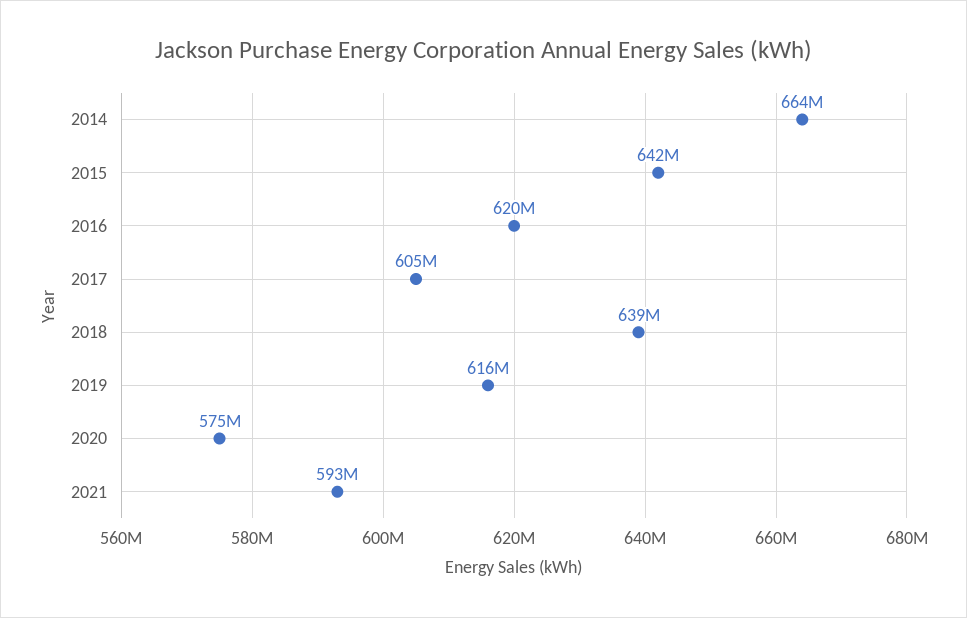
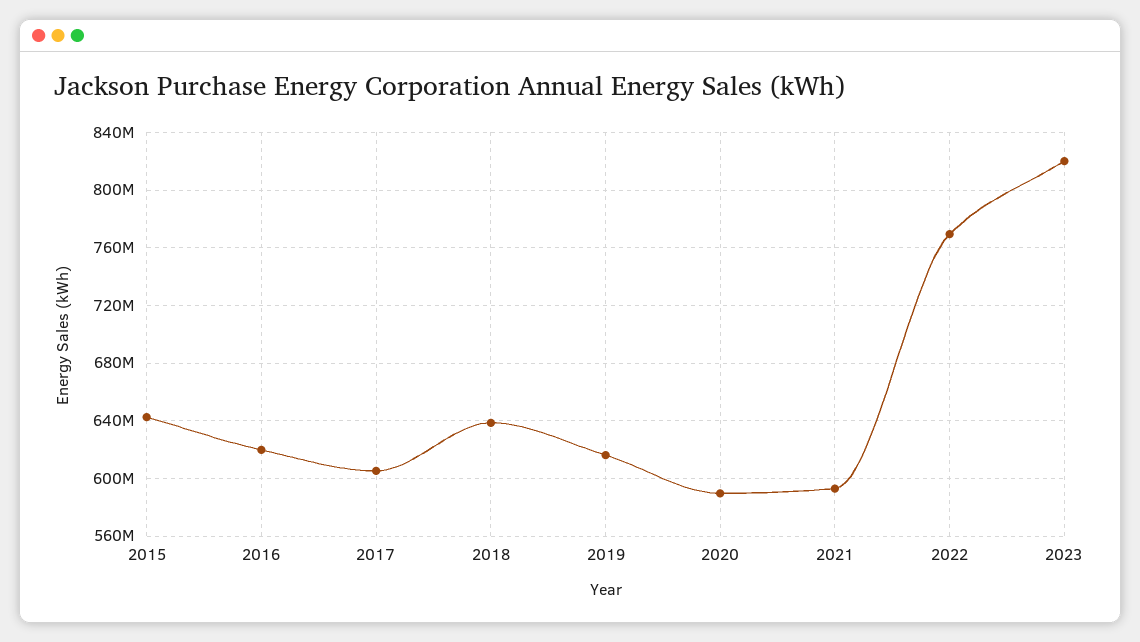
2014: 664000000 -> none
2020: 575000000 -> 590000000
2022: none -> 770000000
2023: none -> 820000000

